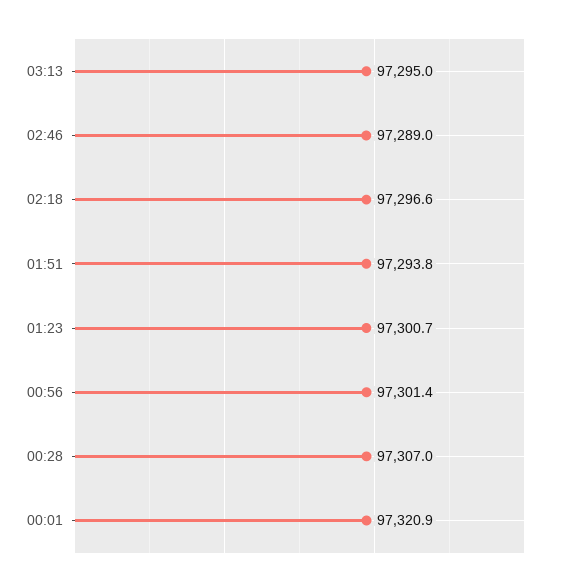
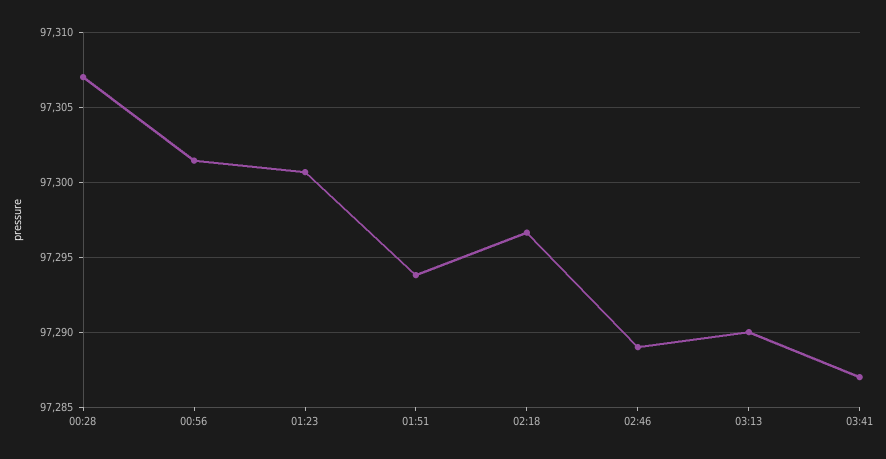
03:13: 97295 -> 97290
00:01: 97320.9 -> none
03:41: none -> 97287

